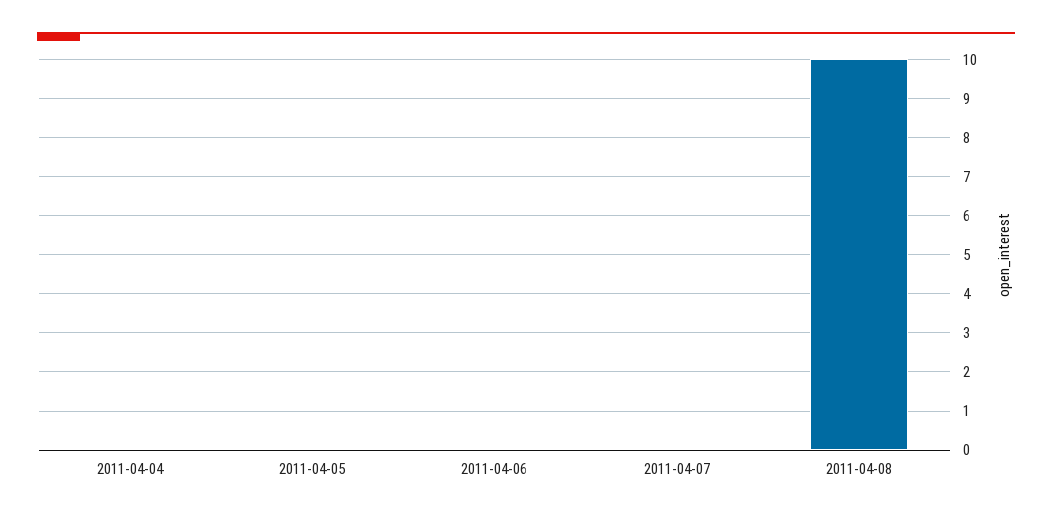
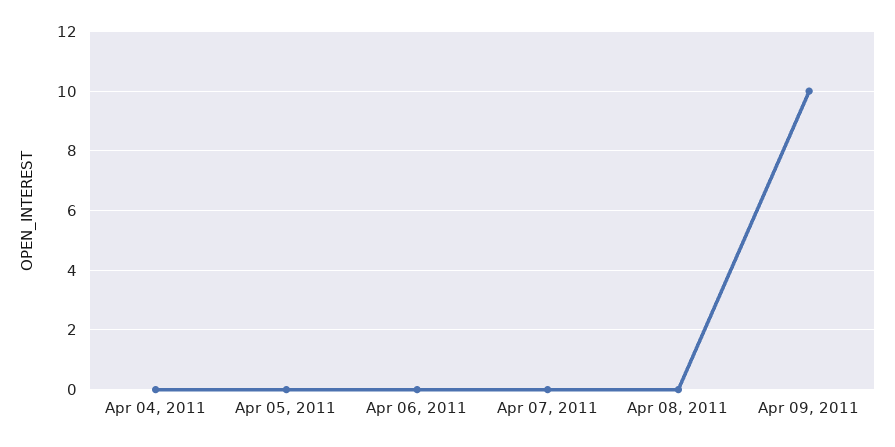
2011-04-08: 10 -> 0
Apr 09, 2011: none -> 10

